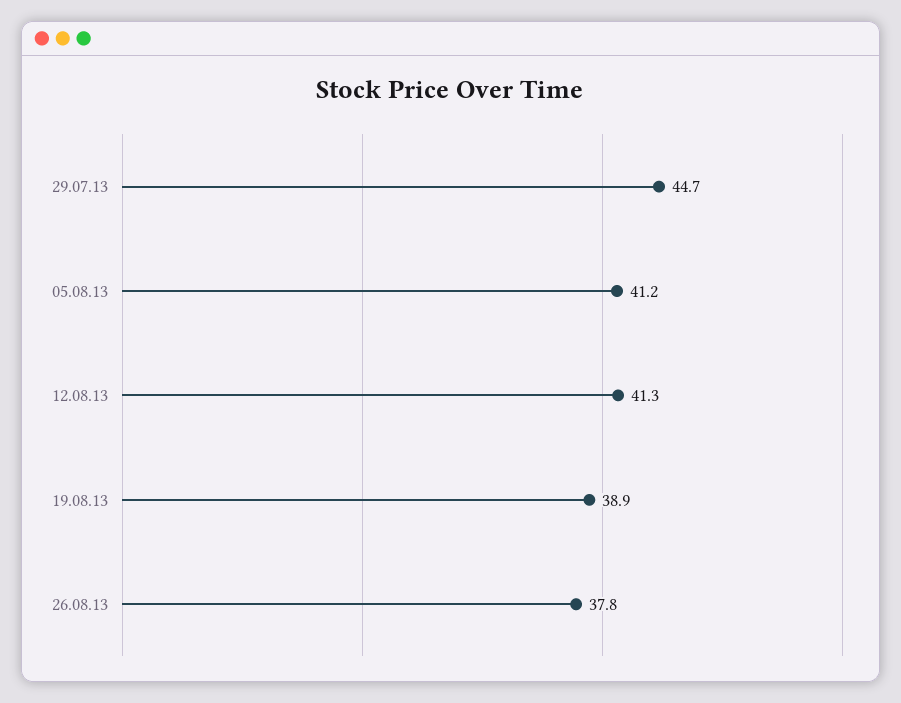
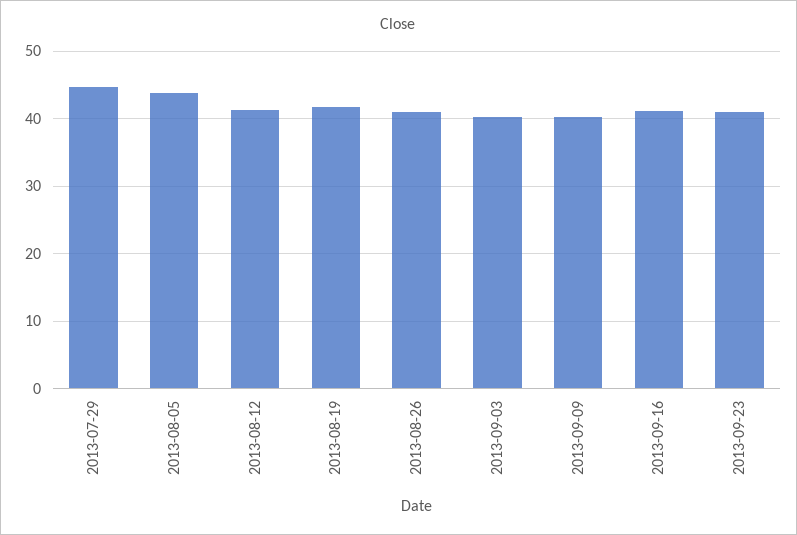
05.08.13: 41.2 -> 44
19.08.13: 38.9 -> 42
26.08.13: 37.8 -> 41
2013-09-03: none -> 40
2013-09-09: none -> 40
2013-09-16: none -> 41
2013-09-23: none -> 41

